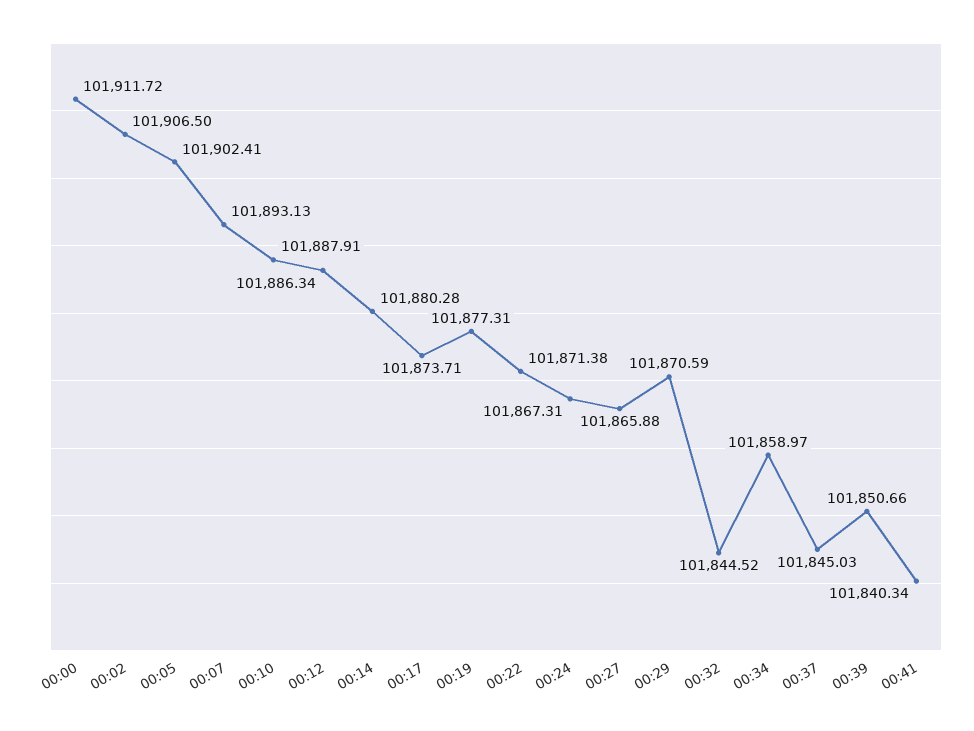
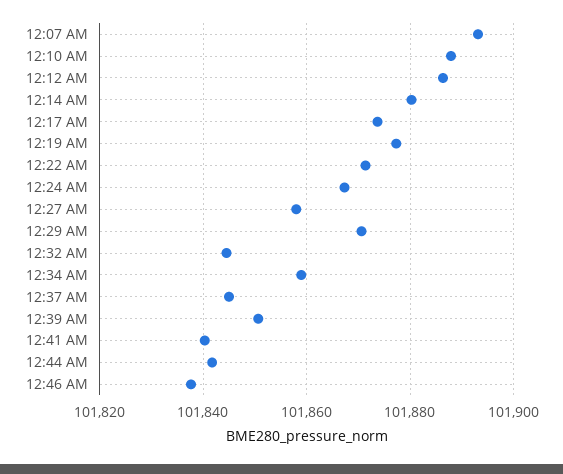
00:00: 101911.72 -> none
00:02: 101906.5 -> none
00:05: 101902.41 -> none
00:27: 101865.88 -> 101858
12:44 AM: none -> 101842
12:46 AM: none -> 101838

